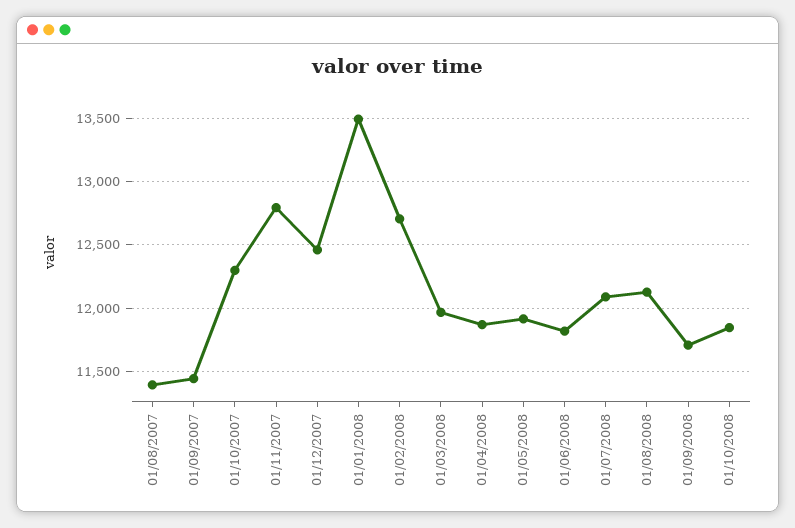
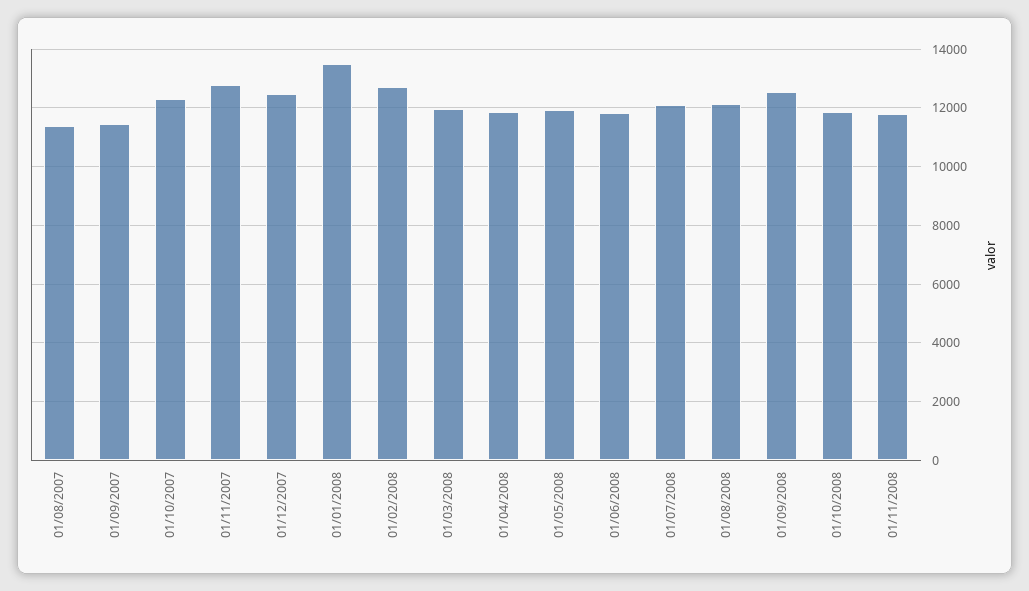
01/09/2008: 11700 -> 12500
01/11/2008: none -> 11750

